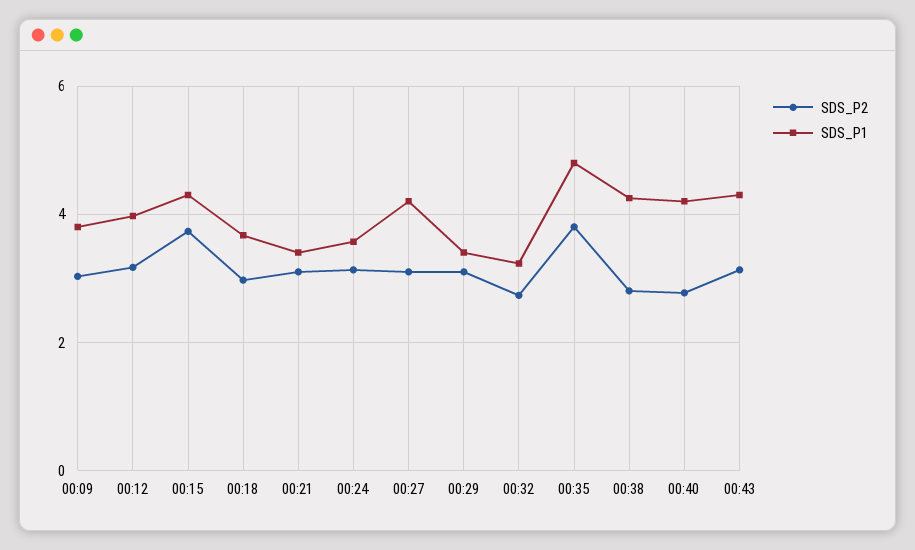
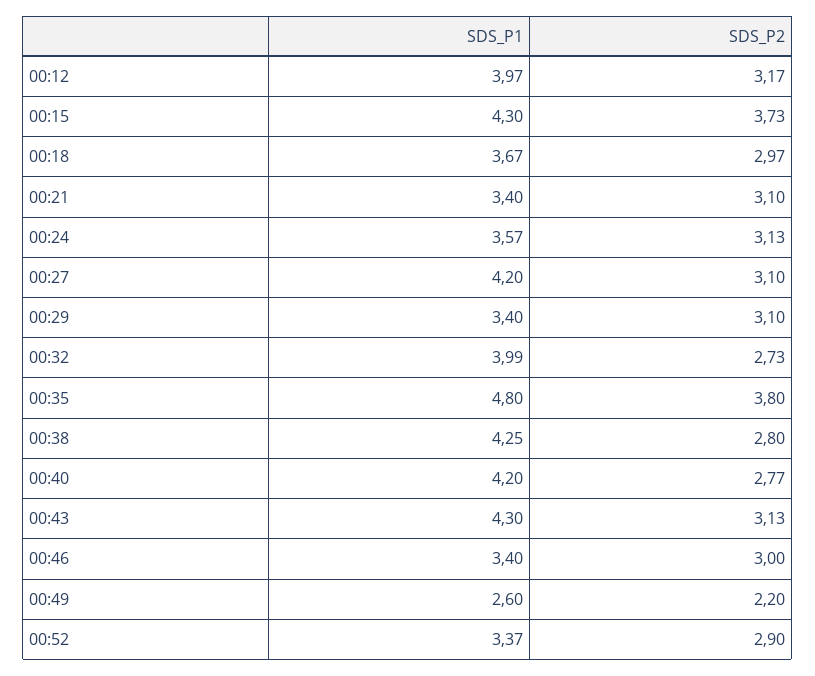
SDS_P2, 00:09: 3 -> none
SDS_P1, 00:09: 3.8 -> none
SDS_P1, 00:32: 3.2 -> 3.99
SDS_P1, 00:46: none -> 3.4
SDS_P2, 00:46: none -> 3
SDS_P1, 00:49: none -> 2.6
SDS_P2, 00:49: none -> 2.2
SDS_P1, 00:52: none -> 3.37
SDS_P2, 00:52: none -> 2.9

